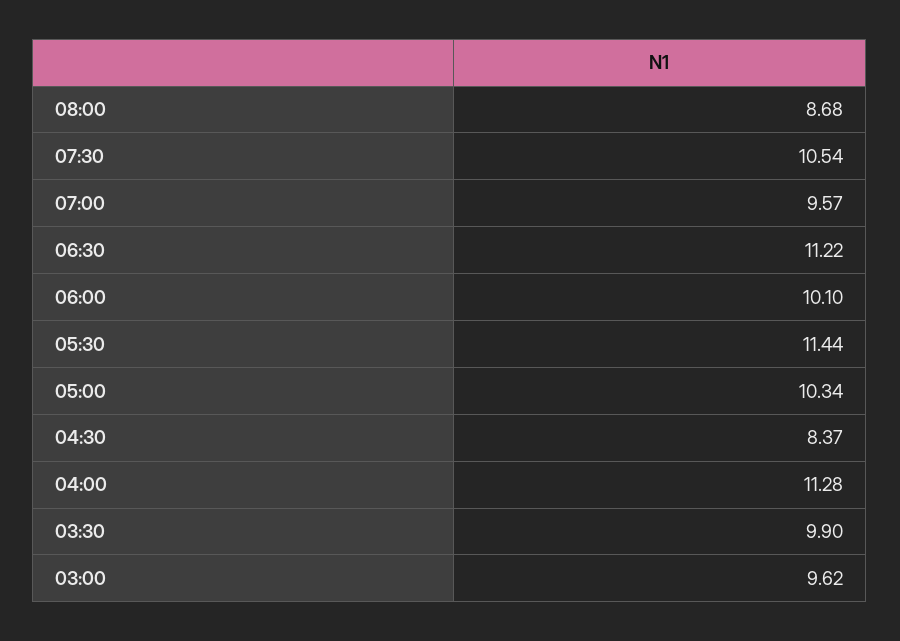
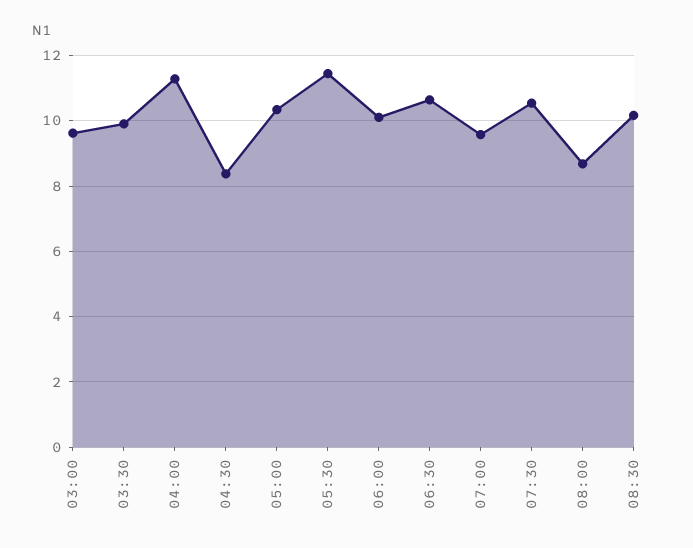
06:30: 11.22 -> 10.6
08:30: none -> 10.2

